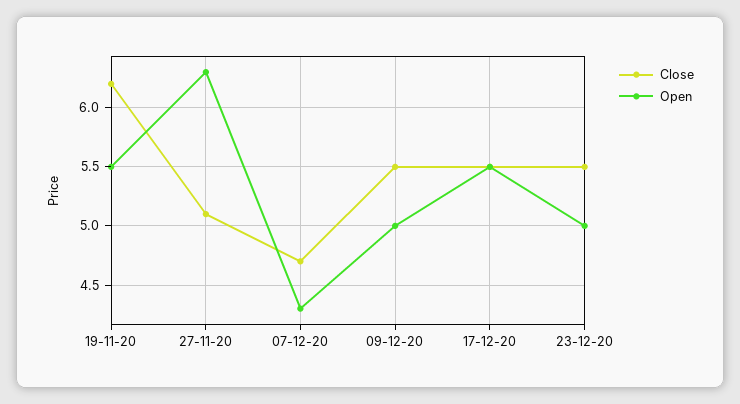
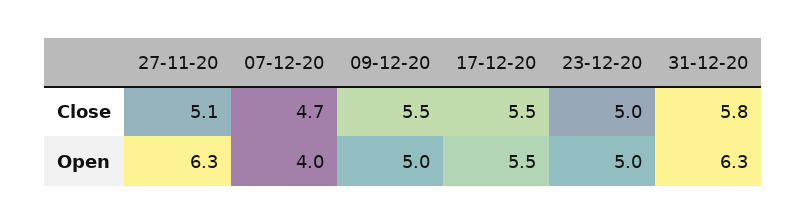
Close, 19-11-20: 6.2 -> none
Open, 19-11-20: 5.5 -> none
Open, 07-12-20: 4.3 -> 4
Close, 23-12-20: 5.5 -> 5
Close, 31-12-20: none -> 5.8
Open, 31-12-20: none -> 6.3

